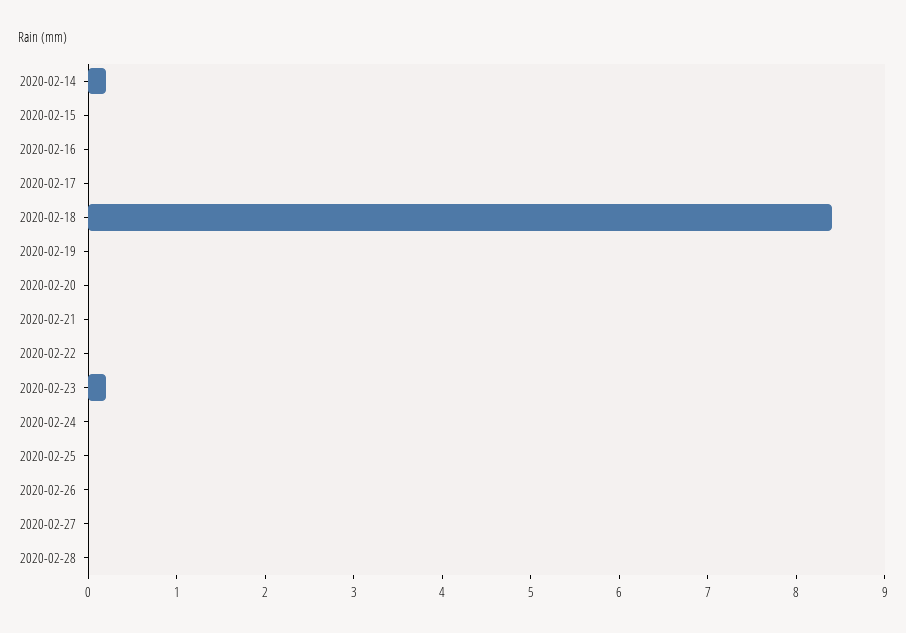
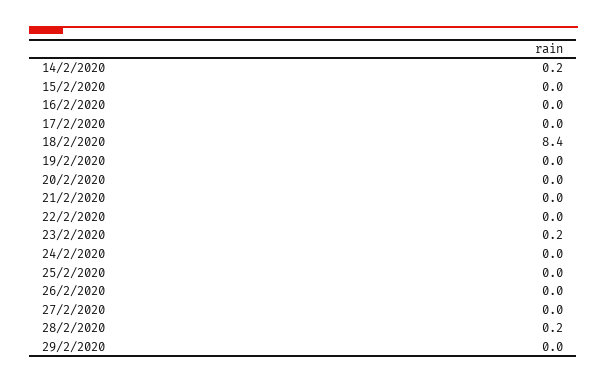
2020-02-28: 0 -> 0.2
29/2/2020: none -> 0

